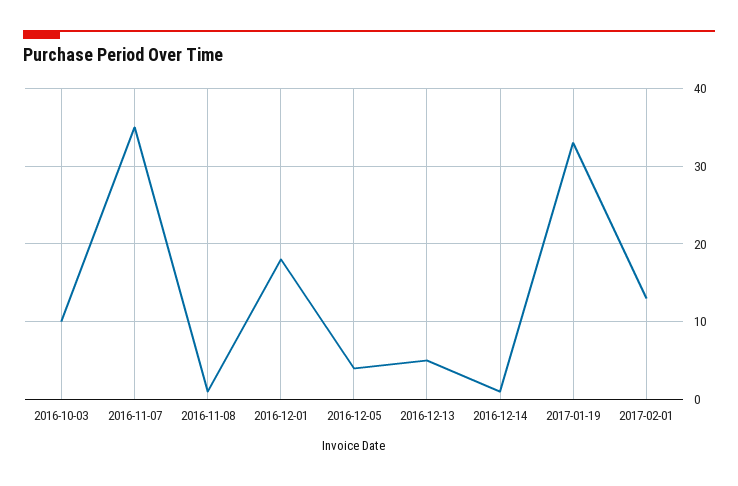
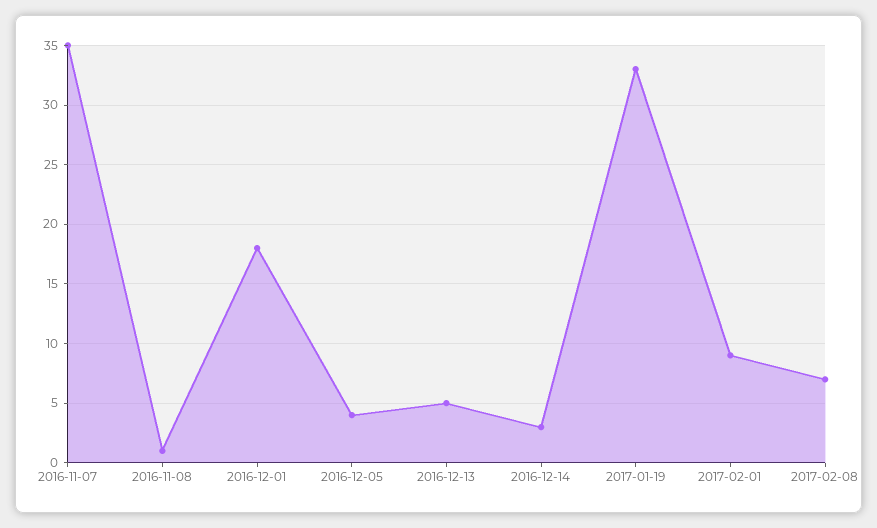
2016-10-03: 10 -> none
2016-12-14: 1 -> 3
2017-02-01: 13 -> 9
2017-02-08: none -> 7

